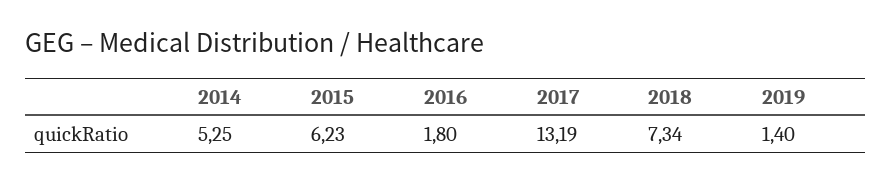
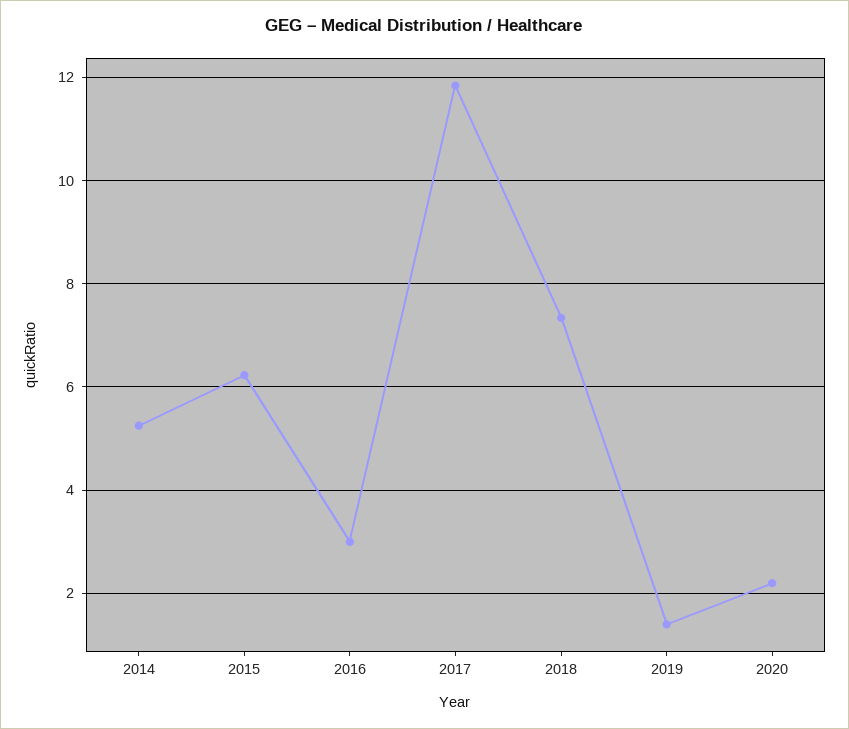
2016: 1.8 -> 3
2017: 13.19 -> 11.8
2020: none -> 2.2

